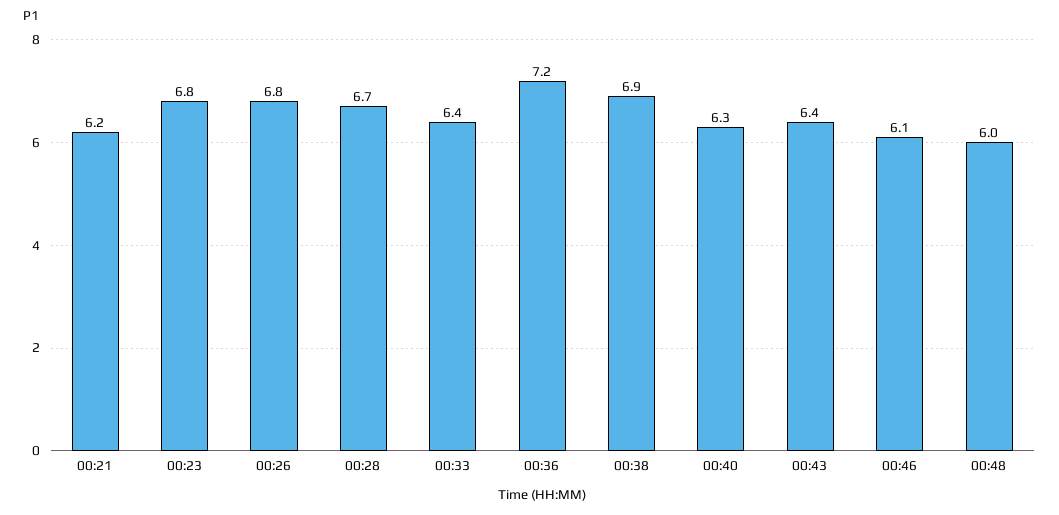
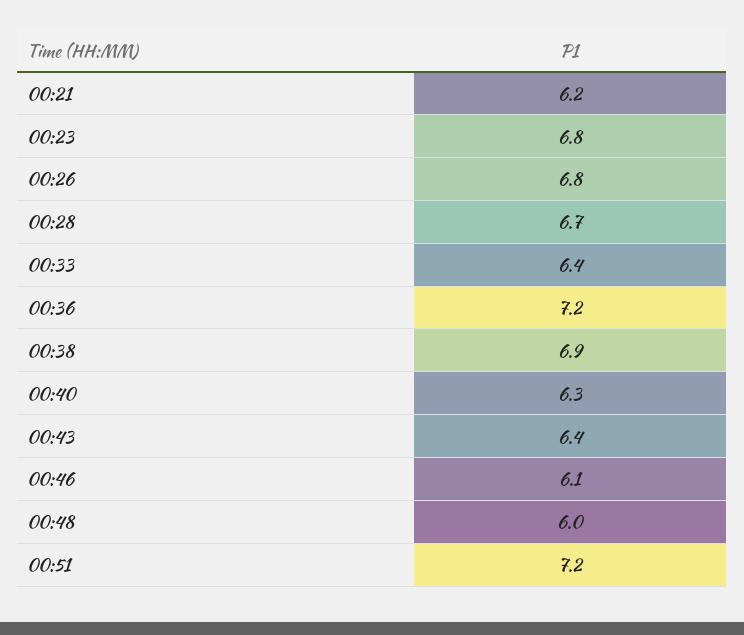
00:51: none -> 7.2

